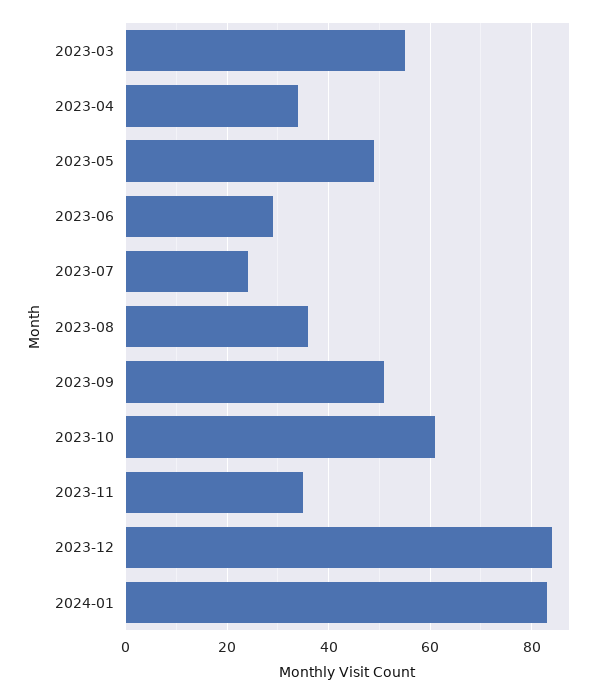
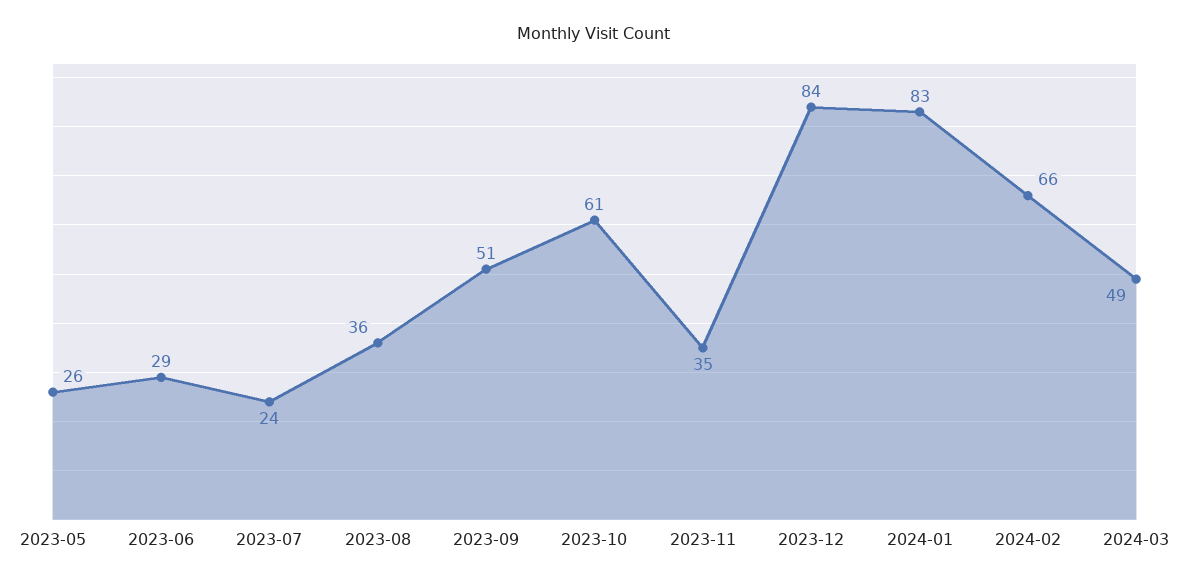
2023-03: 55 -> none
2023-04: 35 -> none
2023-05: 50 -> 26
2024-02: none -> 66
2024-03: none -> 49

